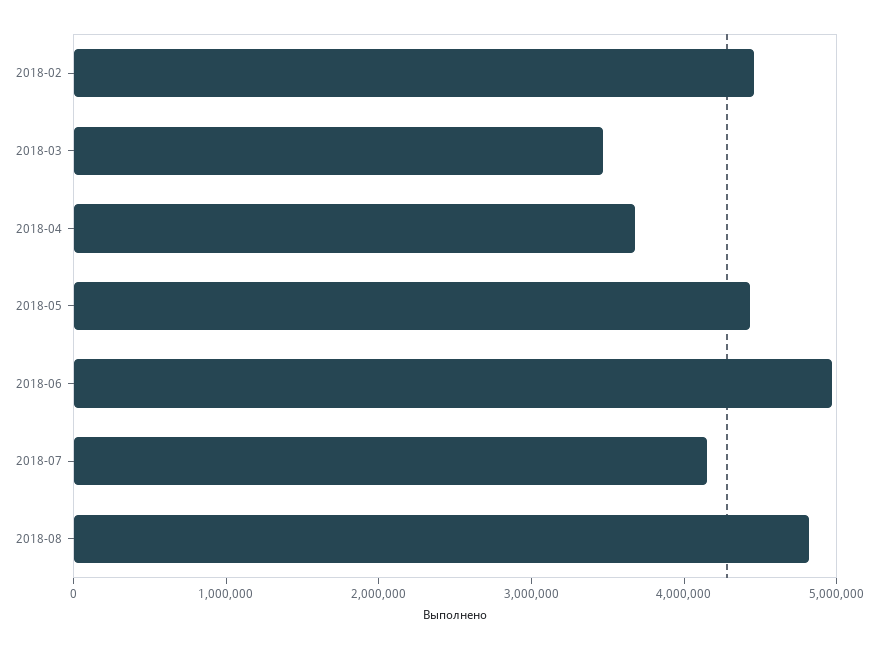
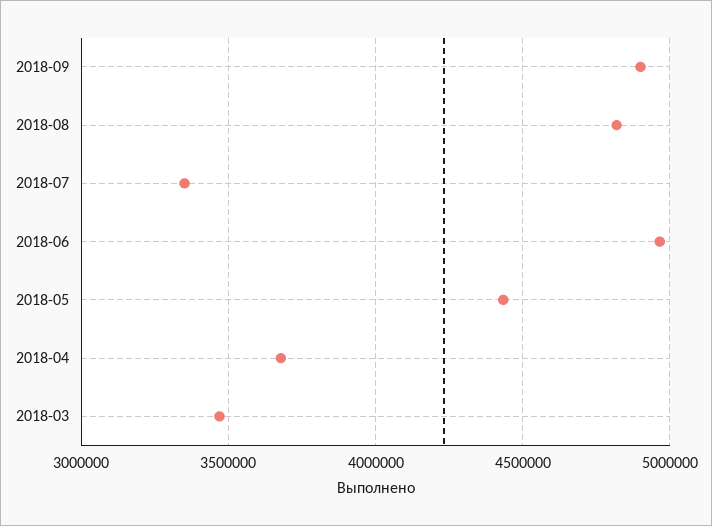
2018-02: 4400000 -> none
2018-07: 4200000 -> 3350000
2018-09: none -> 4900000

